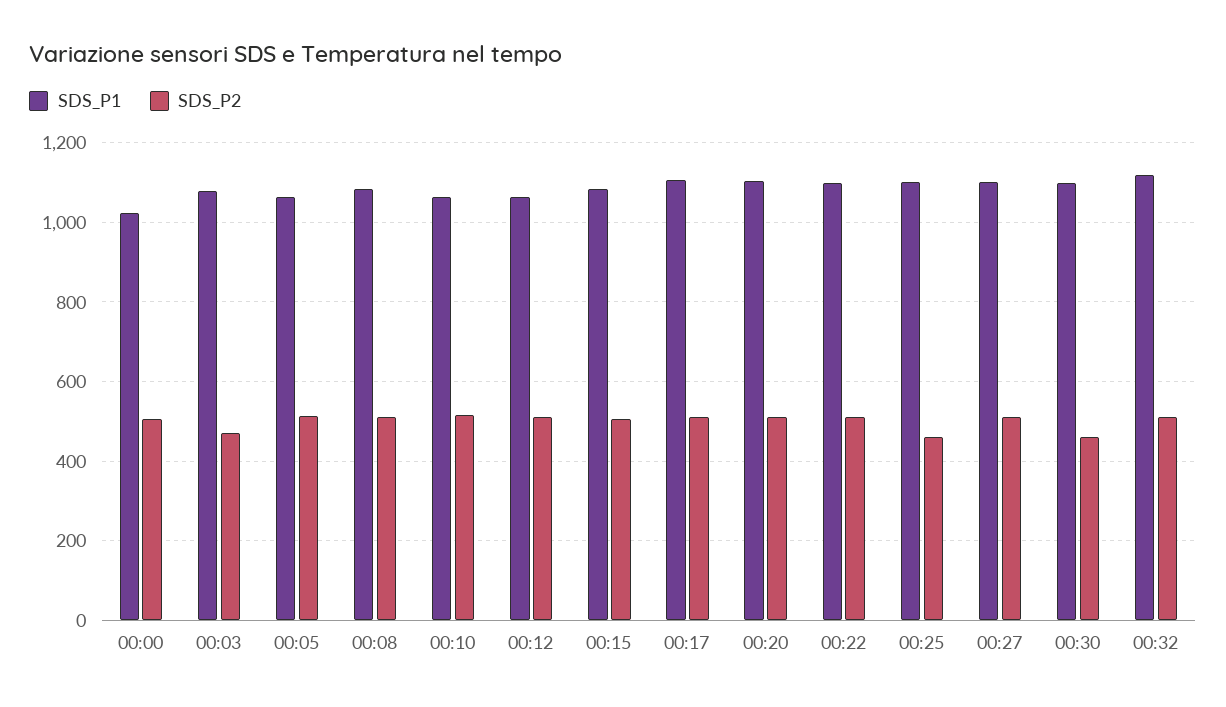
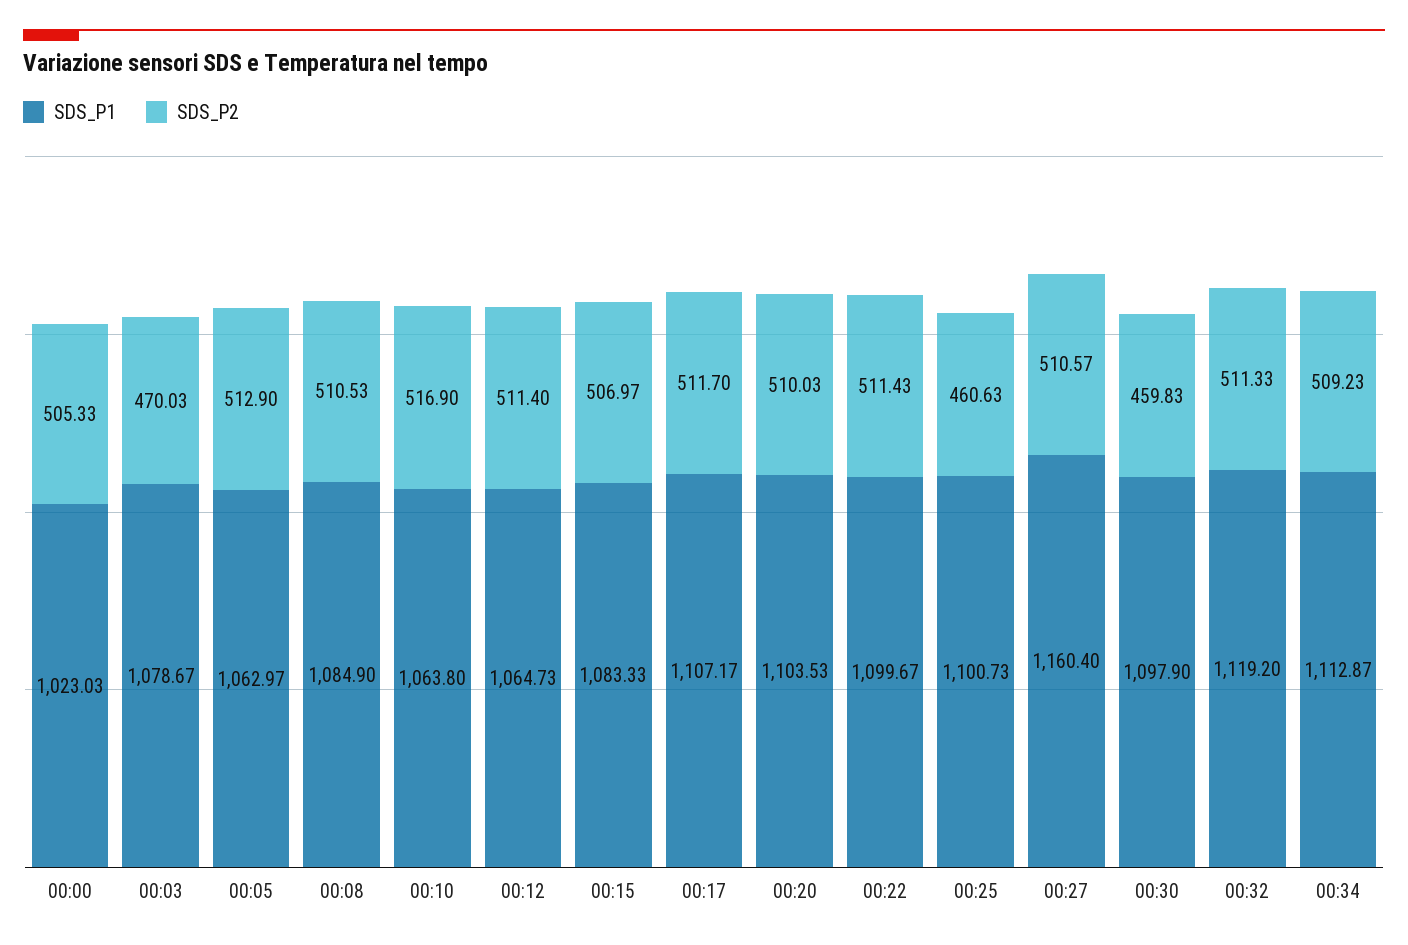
SDS_P1, 00:27: 1100 -> 1160.4
SDS_P1, 00:34: none -> 1112.87
SDS_P2, 00:34: none -> 509.23

